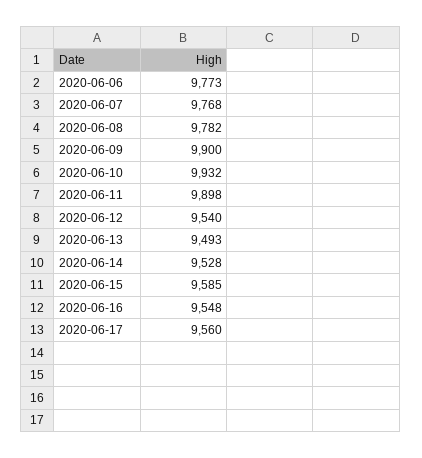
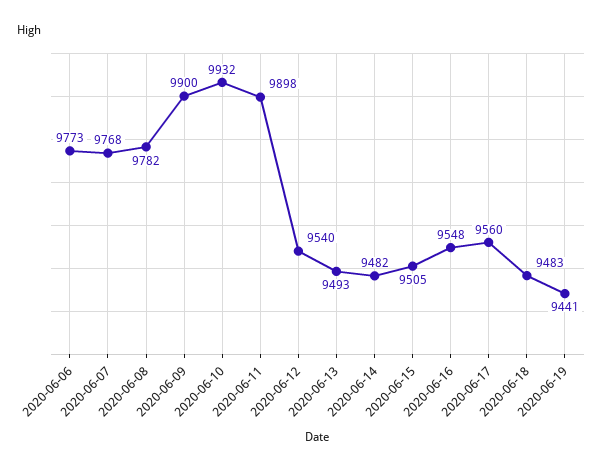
2020-06-14: 9528 -> 9482
2020-06-15: 9585 -> 9505
2020-06-18: none -> 9483
2020-06-19: none -> 9441

